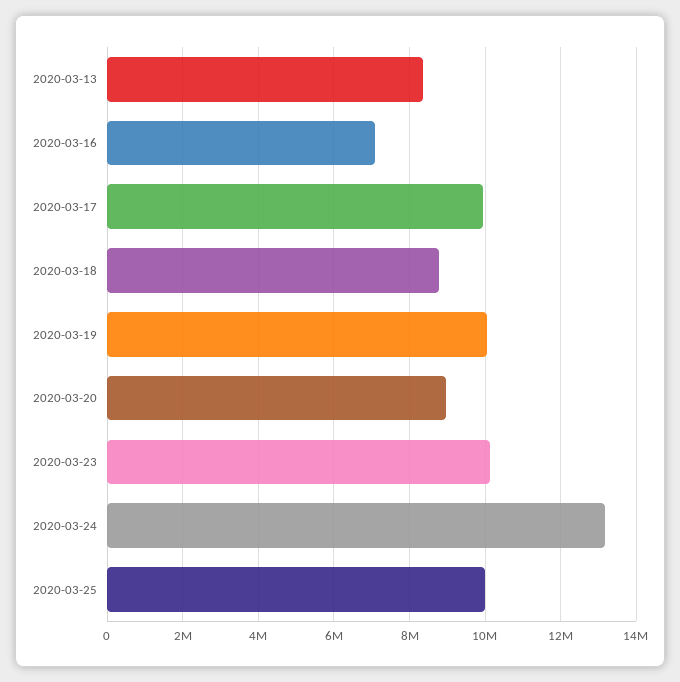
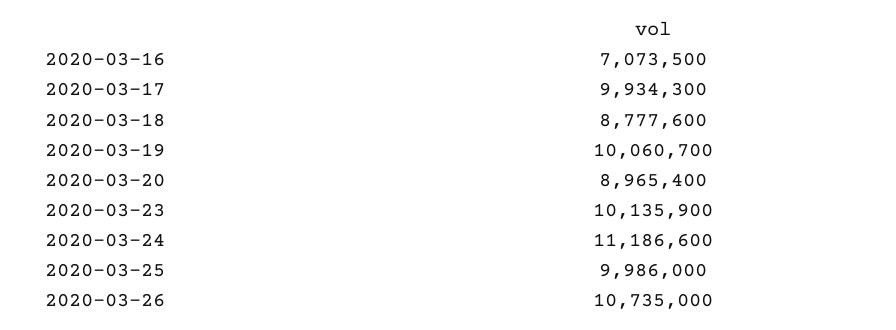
2020-03-13: 8400000 -> none
2020-03-24: 13200000 -> 11186600
2020-03-26: none -> 10735000

